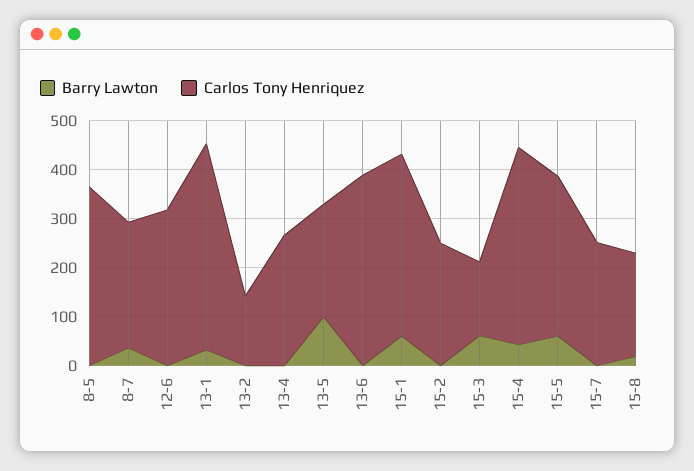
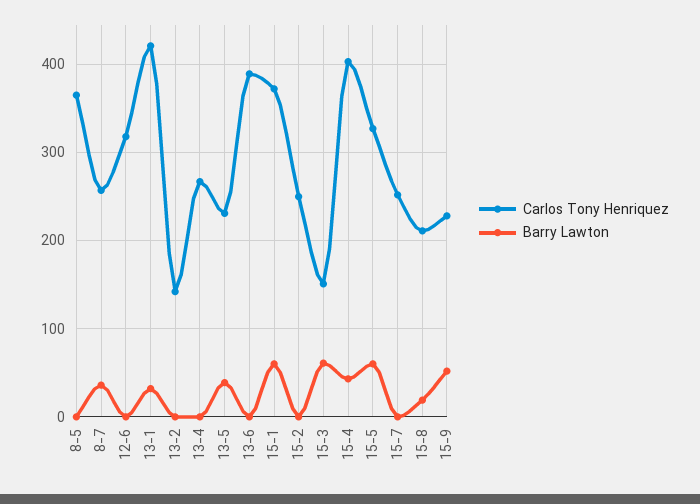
Barry Lawton, 13-5: 100 -> 40
Carlos Tony Henriquez, 15-9: none -> 230
Barry Lawton, 15-9: none -> 50

